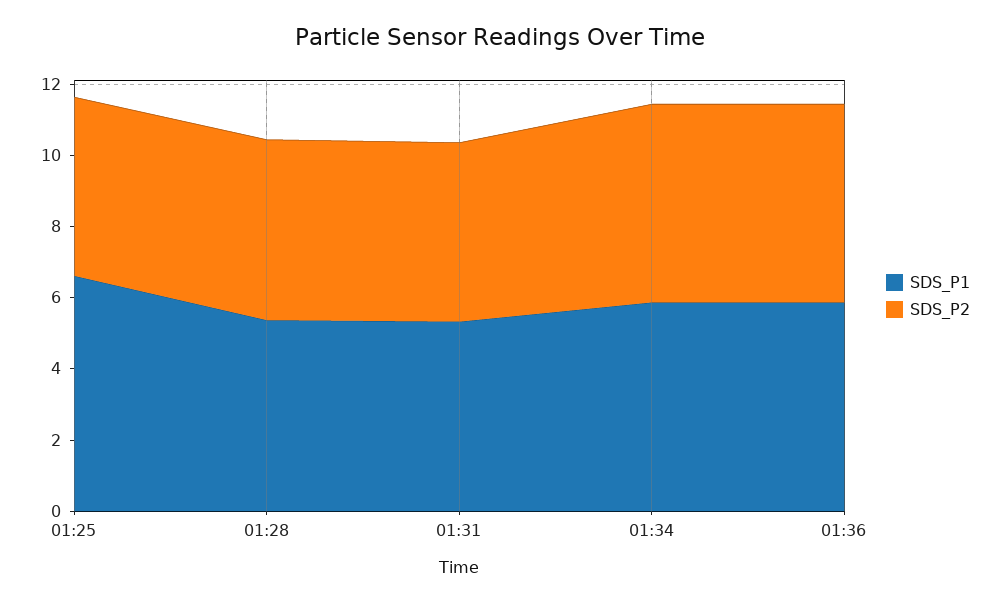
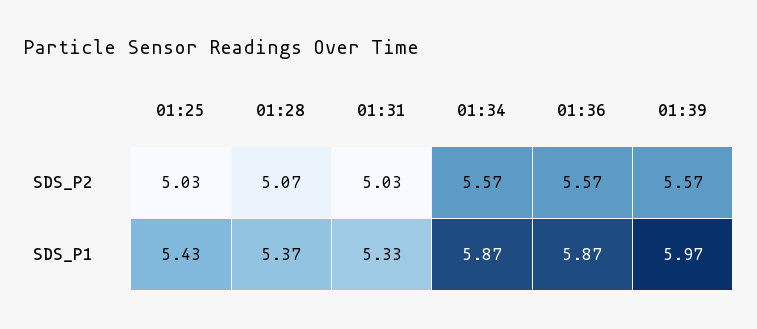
SDS_P1, 01:25: 6.5 -> 5.43
SDS_P2, 01:39: none -> 5.57
SDS_P1, 01:39: none -> 5.97

